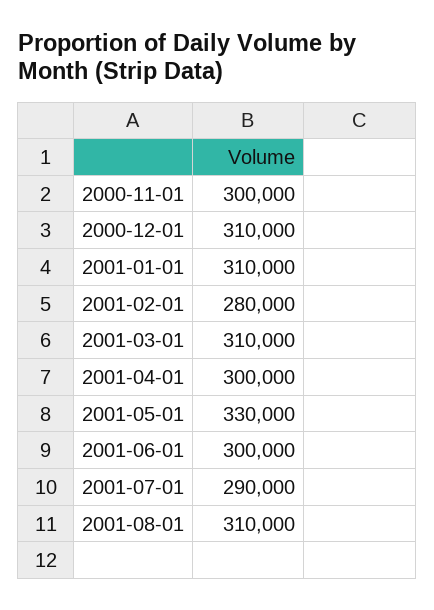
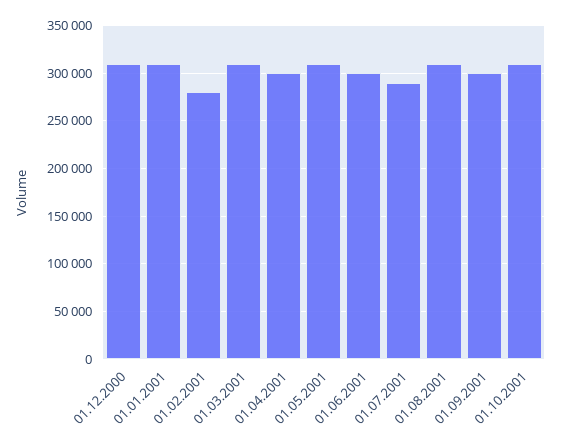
2000-11-01: 300000 -> none
2001-05-01: 330000 -> 310000
01.09.2001: none -> 300000
01.10.2001: none -> 310000

